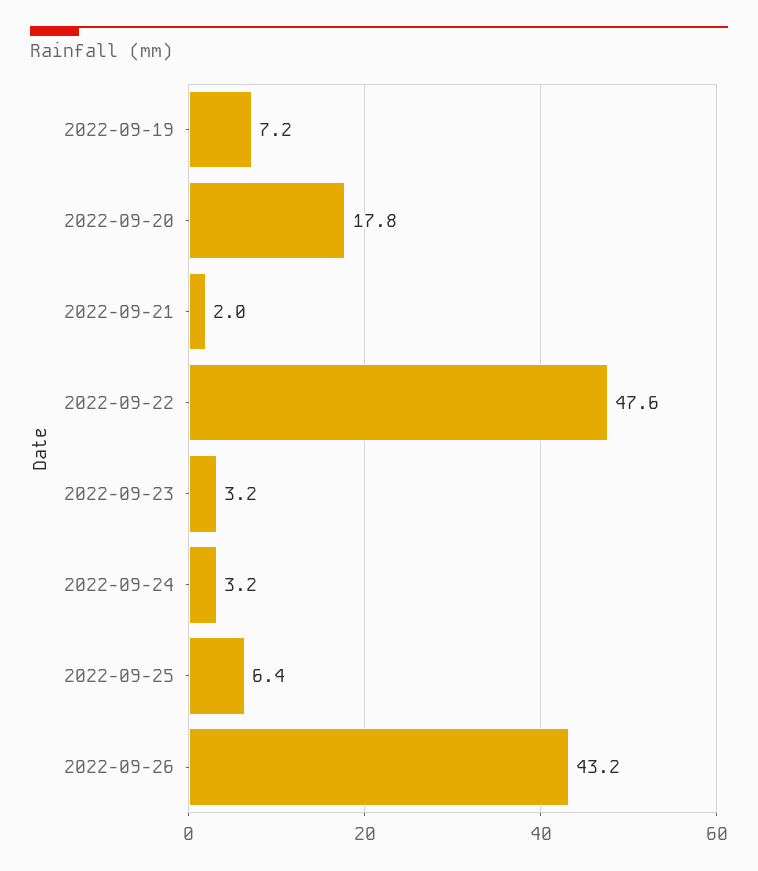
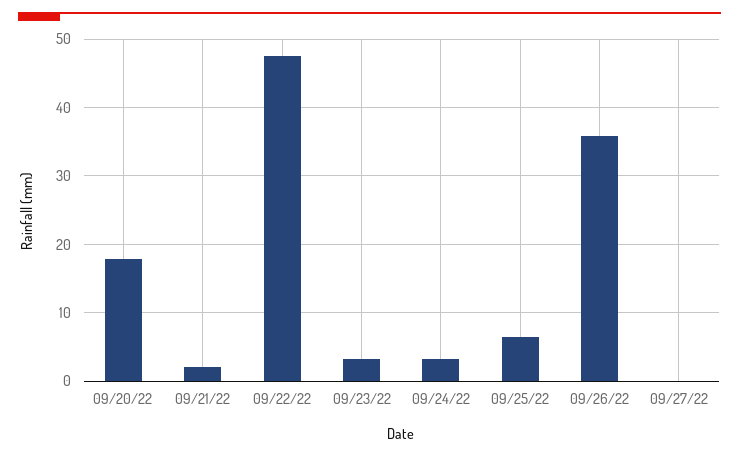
2022-09-19: 7.2 -> none
2022-09-26: 43.2 -> 36
09/27/22: none -> 0

